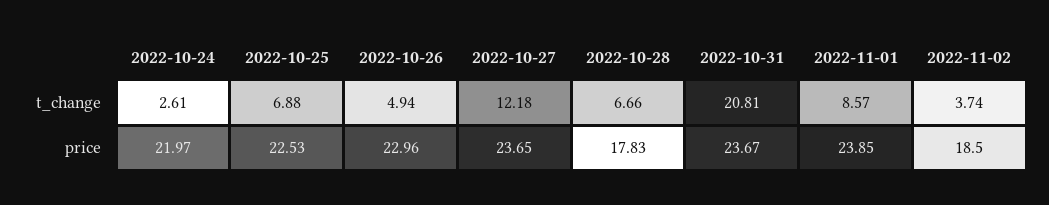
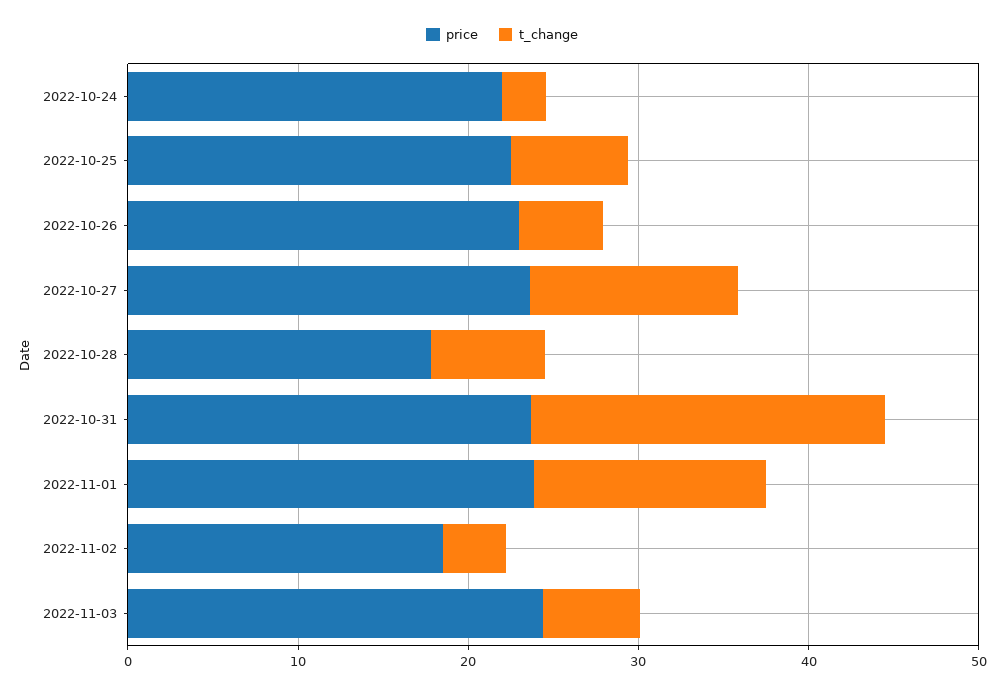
t_change, 2022-11-01: 8.57 -> 14
price, 2022-11-03: none -> 24
t_change, 2022-11-03: none -> 6

